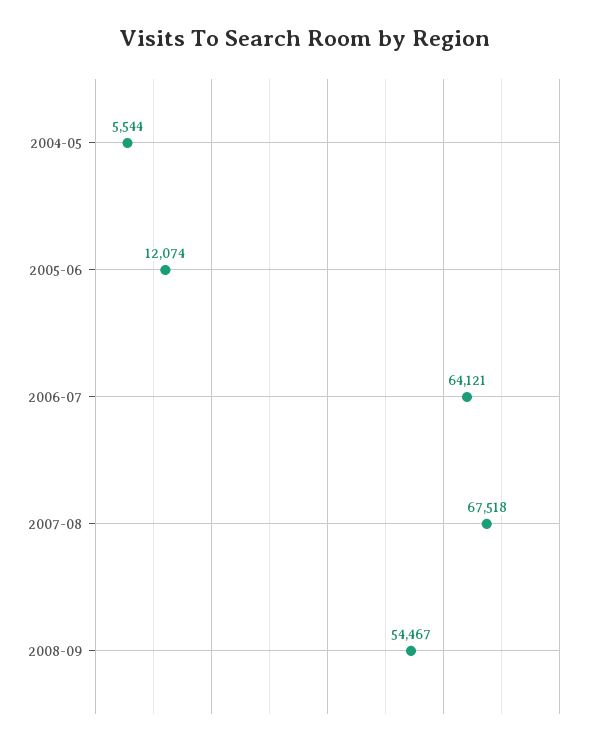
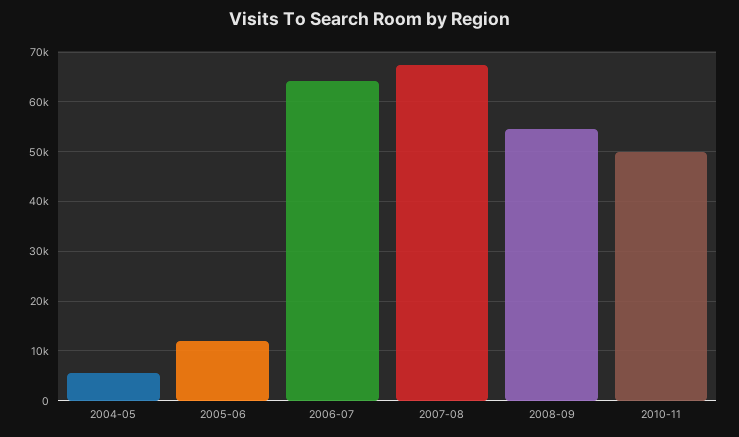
2010-11: none -> 50000

